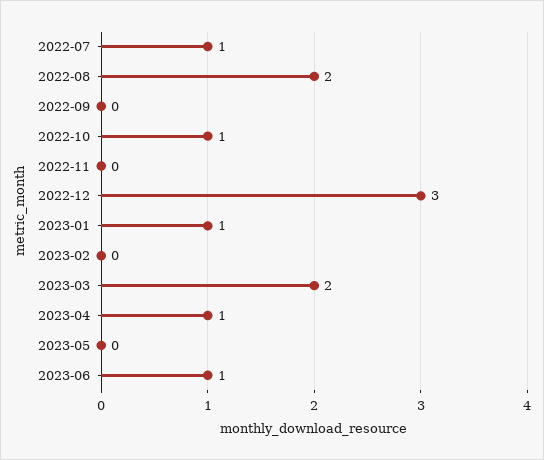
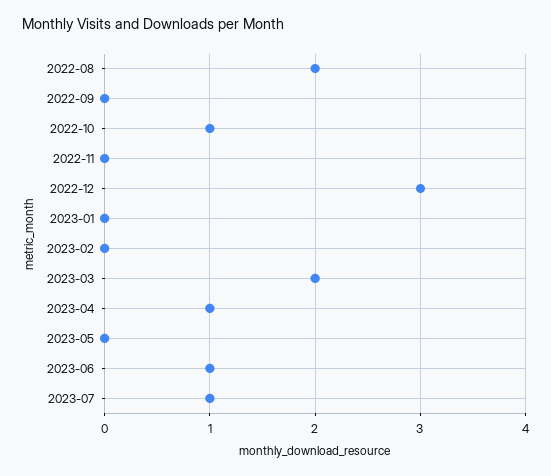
2022-07: 1 -> none
2023-01: 1 -> 0
2023-07: none -> 1

